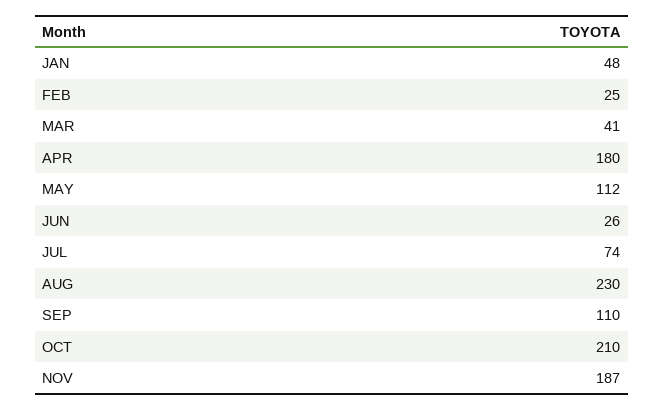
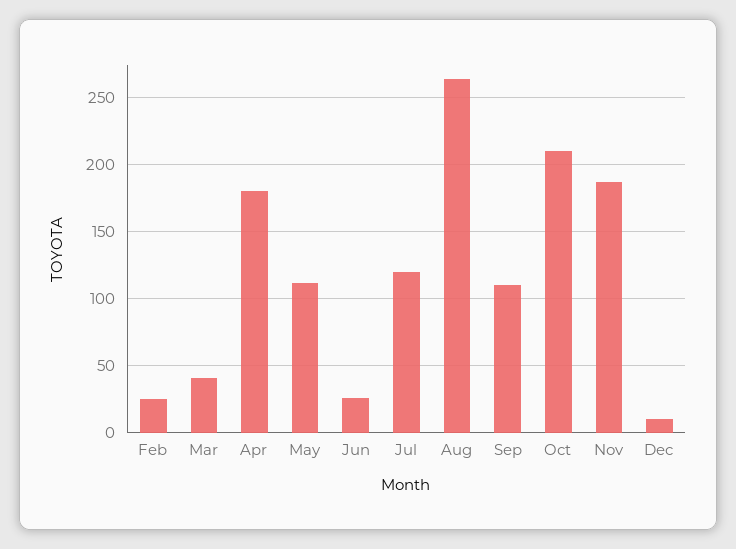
JAN: 48 -> none
JUL: 74 -> 120
AUG: 230 -> 265
Dec: none -> 10

